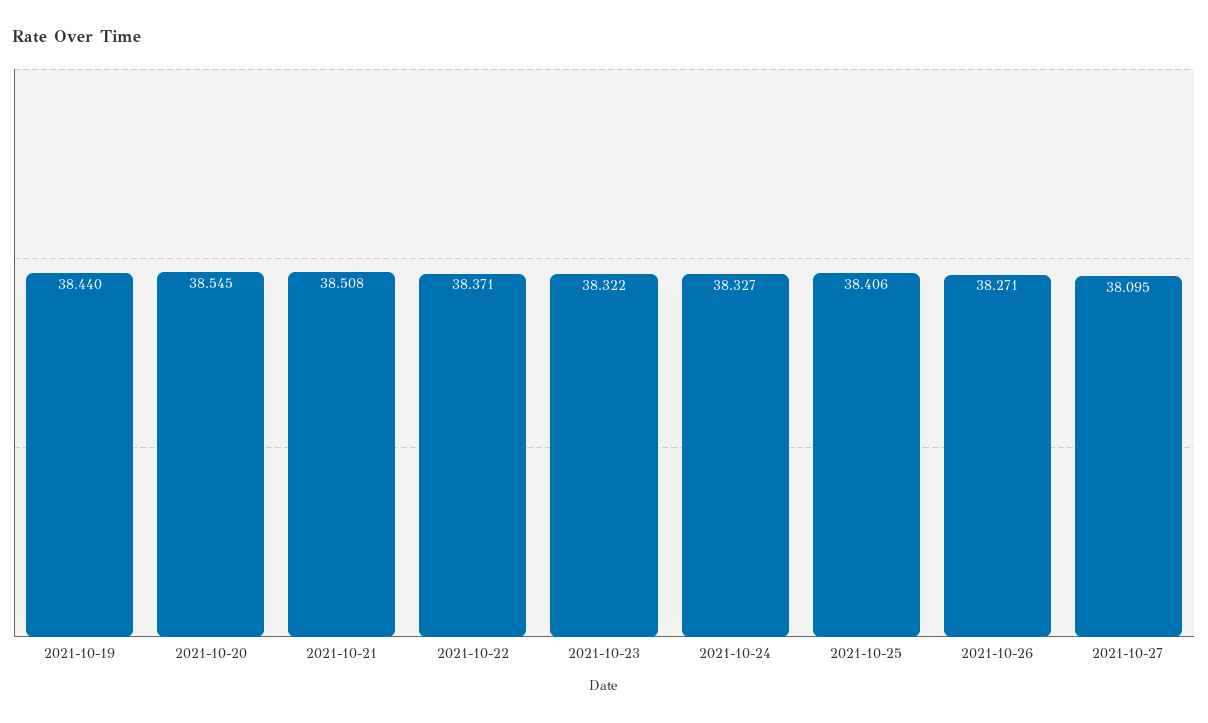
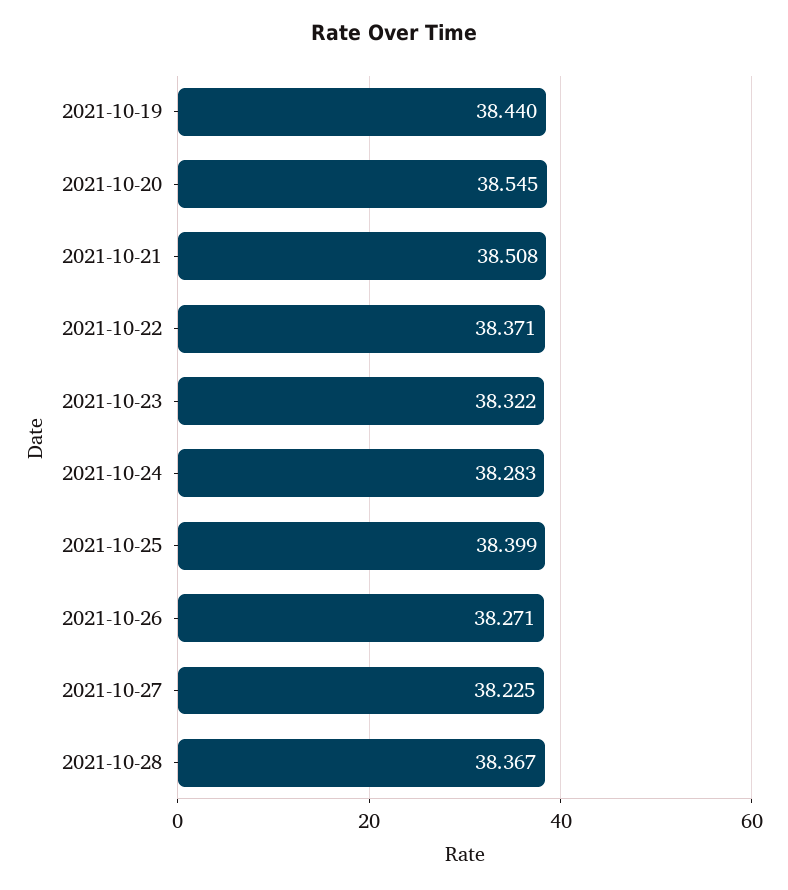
2021-10-24: 38.327 -> 38.283
2021-10-25: 38.406 -> 38.399
2021-10-27: 38.095 -> 38.225
2021-10-28: none -> 38.367

